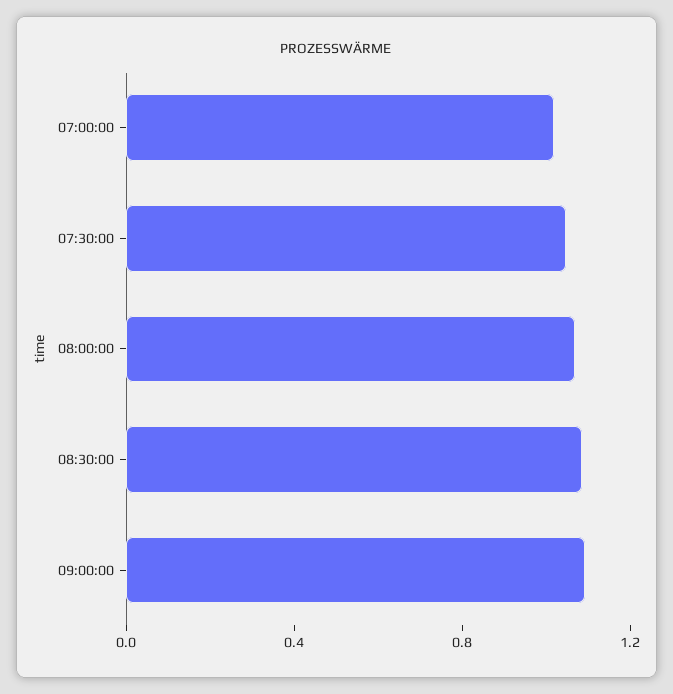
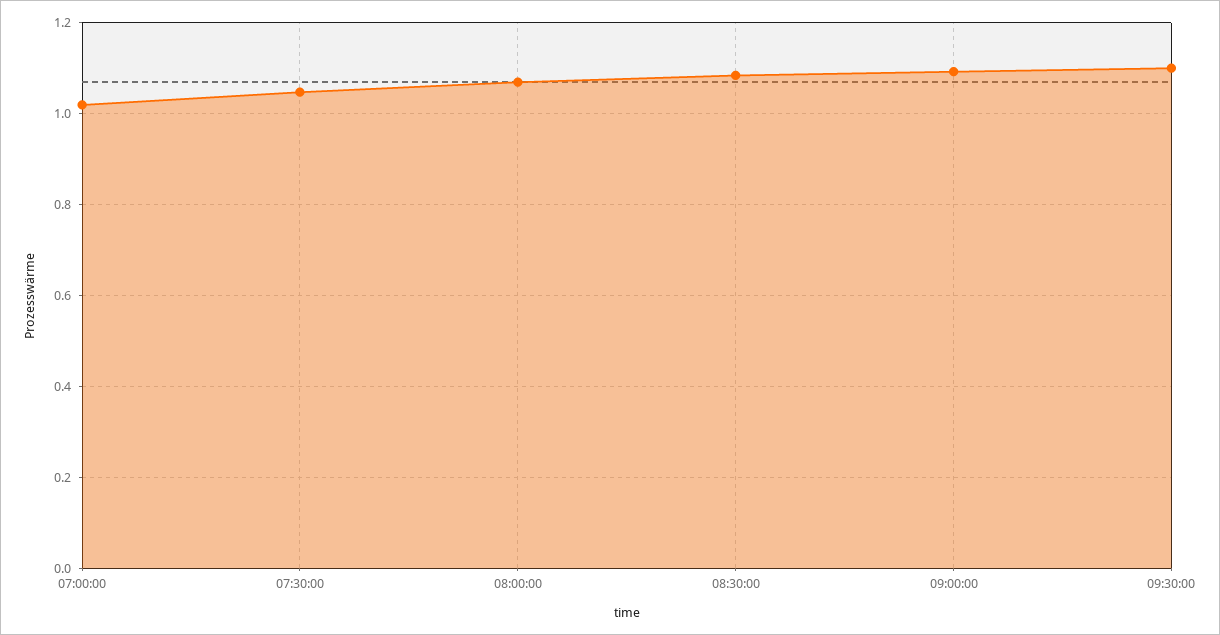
09:30:00: none -> 1.1

